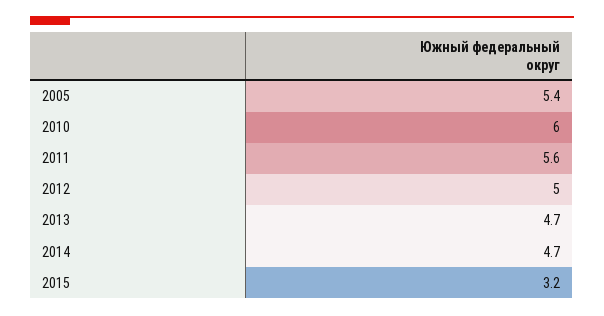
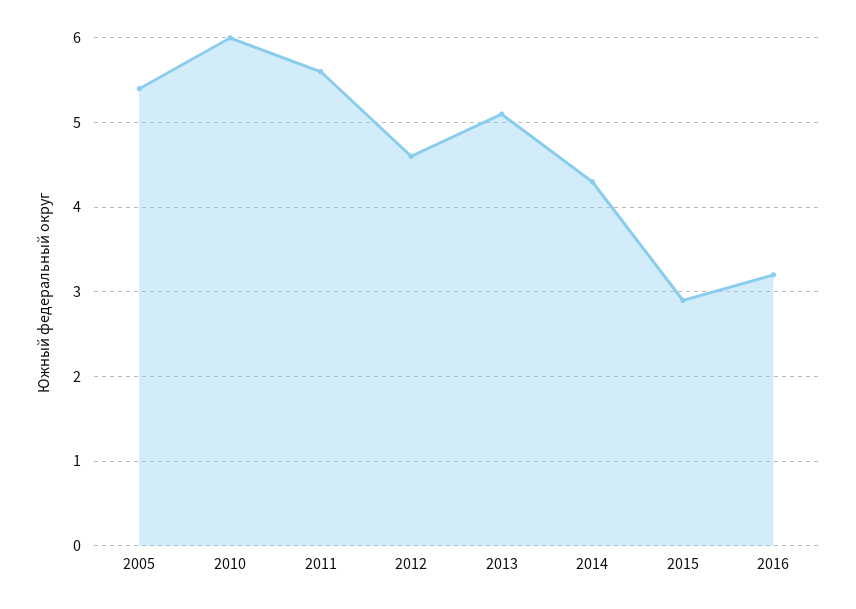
2012: 5 -> 4.6
2013: 4.7 -> 5.1
2014: 4.7 -> 4.3
2015: 3.2 -> 2.9
2016: none -> 3.2

